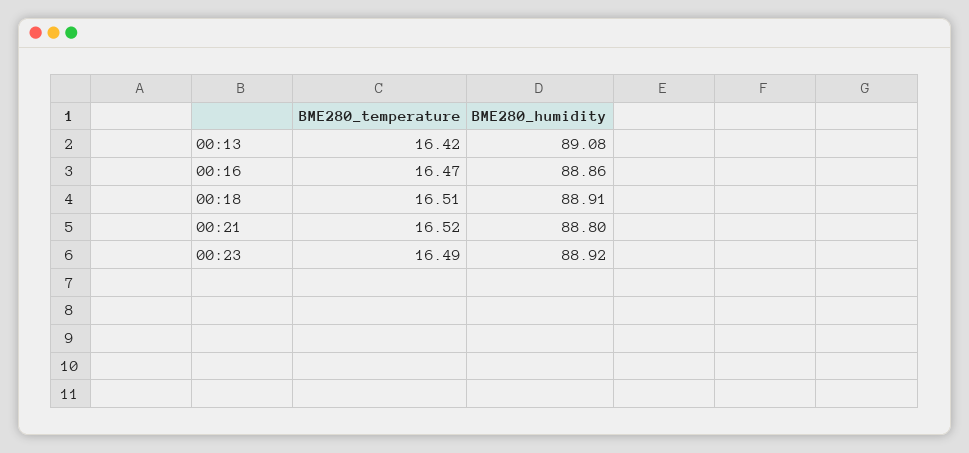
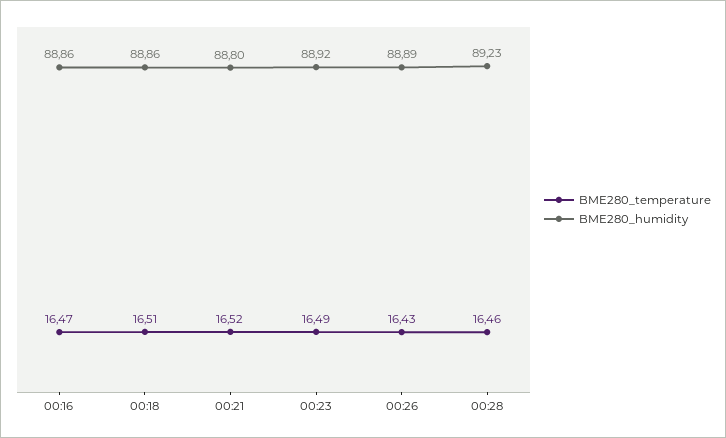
BME280_temperature, 00:13: 16.42 -> none
BME280_humidity, 00:13: 89.08 -> none
BME280_humidity, 00:18: 88.91 -> 88.86
BME280_temperature, 00:26: none -> 16.43
BME280_humidity, 00:26: none -> 88.89
BME280_temperature, 00:28: none -> 16.46
BME280_humidity, 00:28: none -> 89.23

